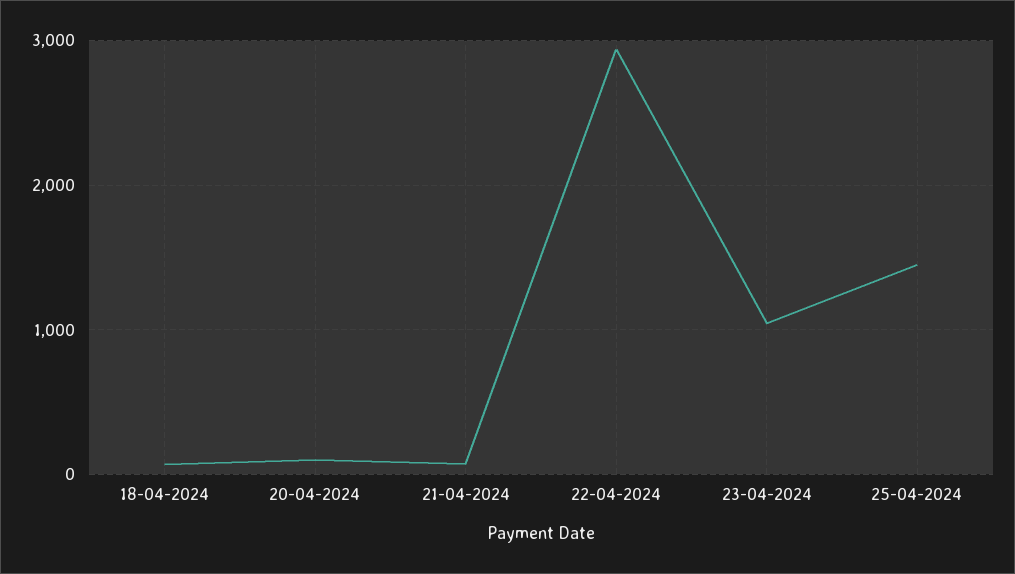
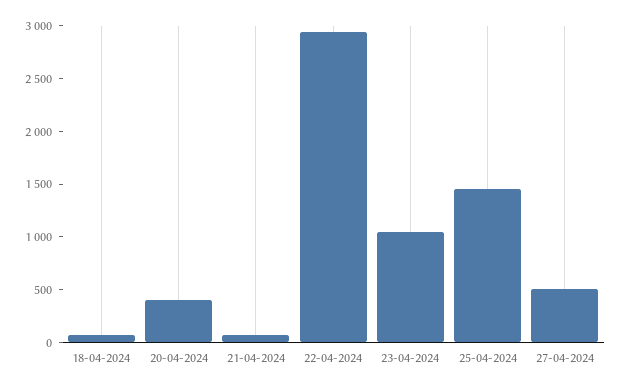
20-04-2024: 100 -> 400
27-04-2024: none -> 500

